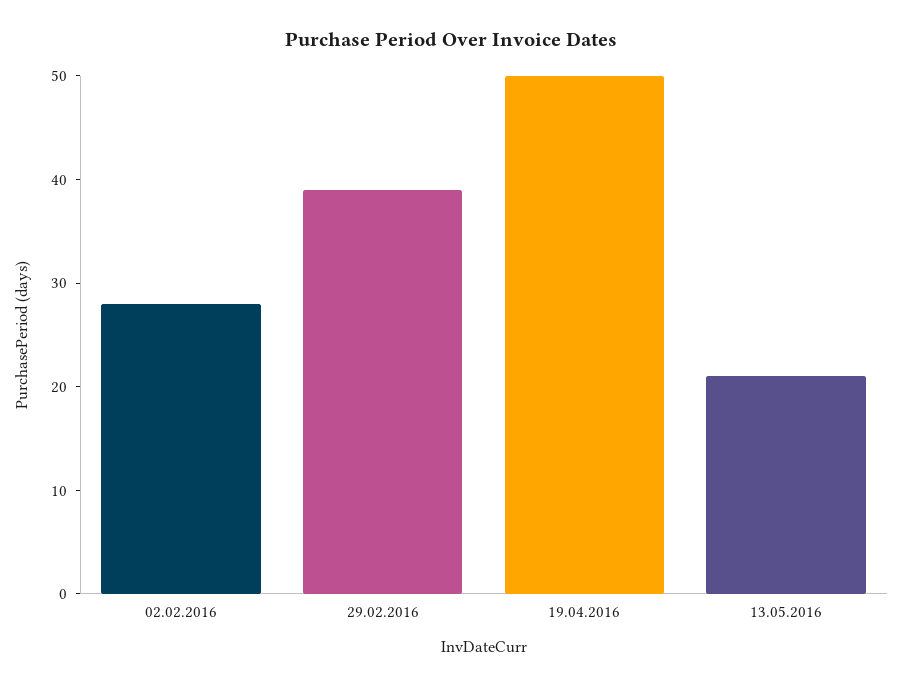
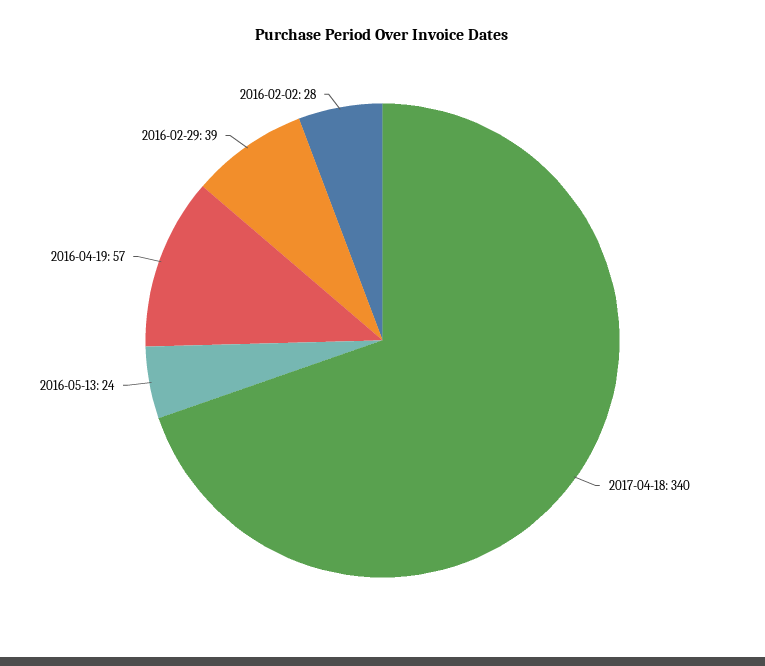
19.04.2016: 50 -> 57
13.05.2016: 21 -> 24
2017-04-18: none -> 340

